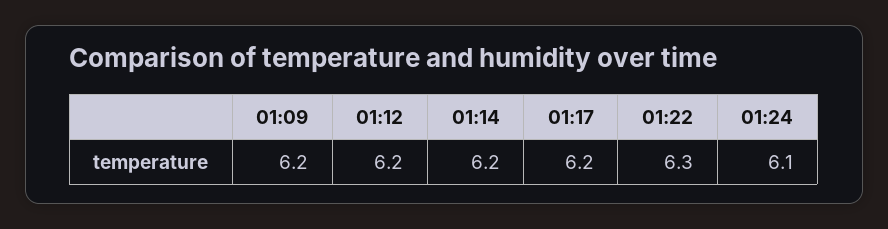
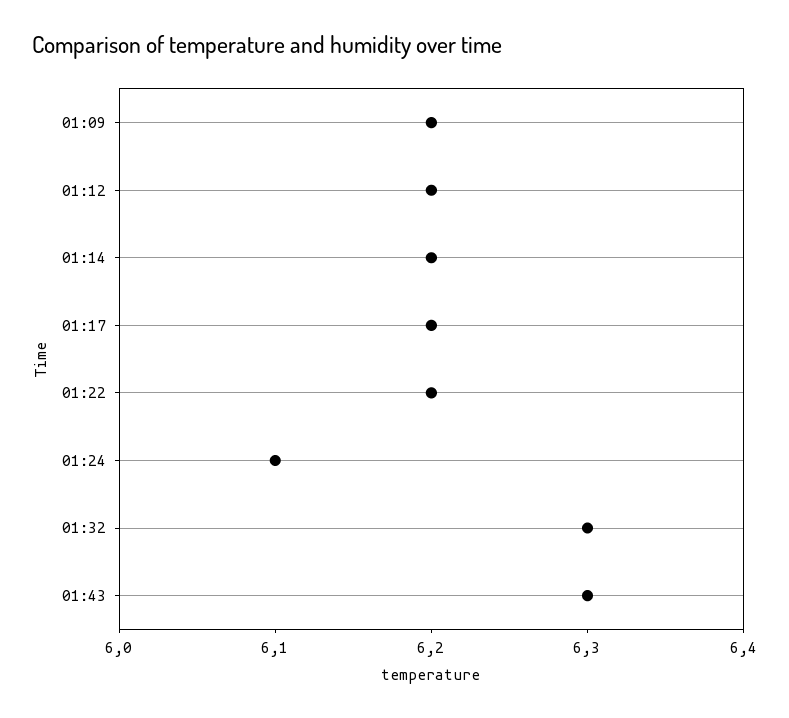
01:22: 6.3 -> 6.2
01:32: none -> 6.3
01:43: none -> 6.3

